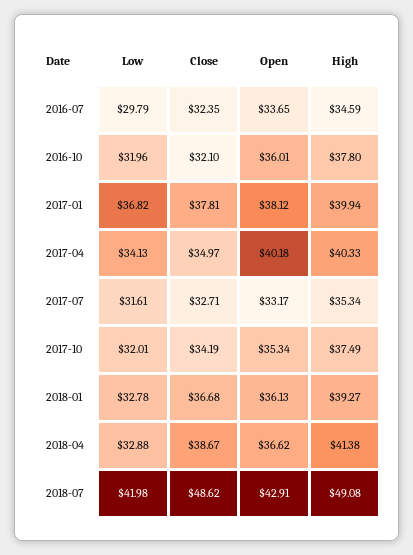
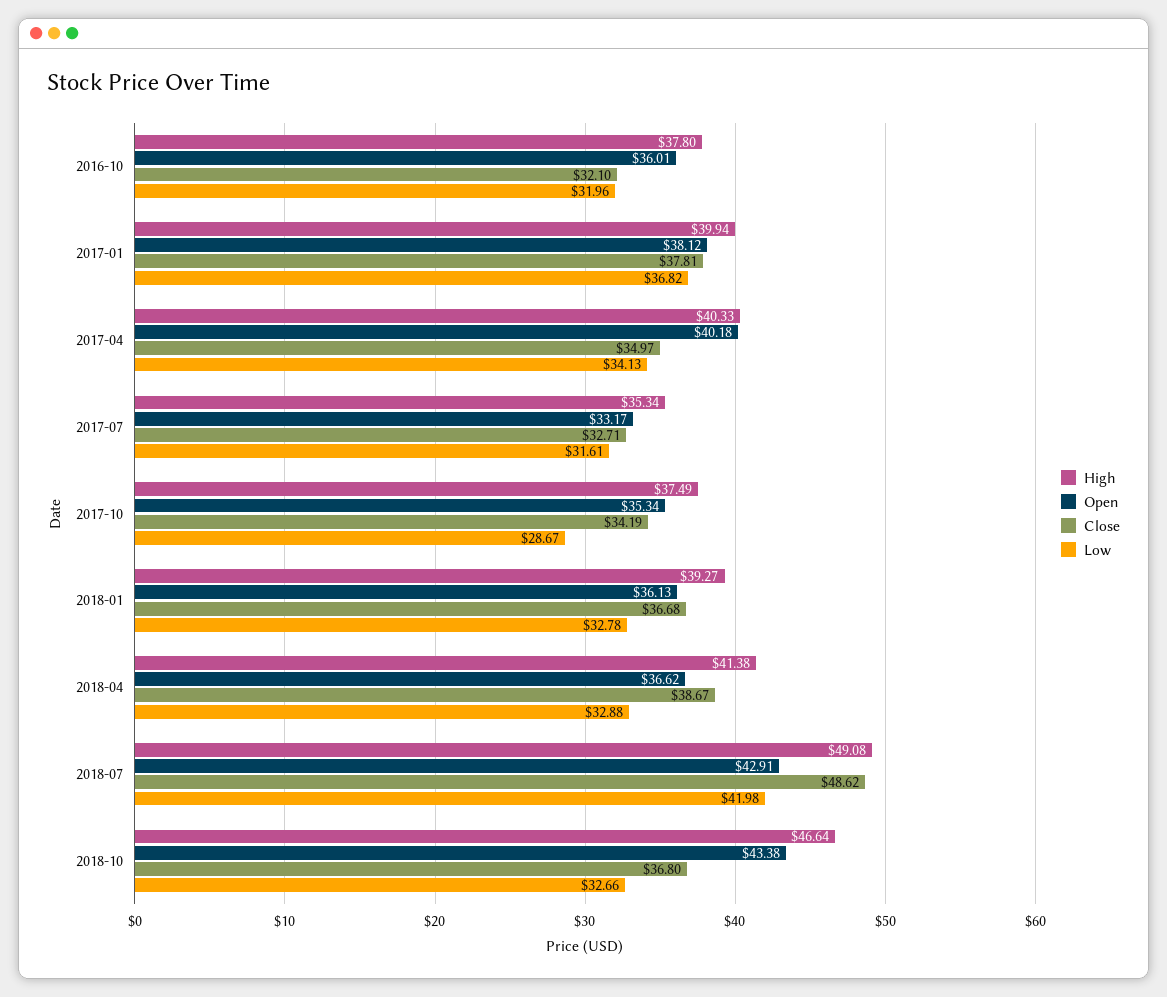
Low, 2016-07: 29.79 -> none
Close, 2016-07: 32.35 -> none
Open, 2016-07: 33.65 -> none
High, 2016-07: 34.59 -> none
Low, 2017-10: 32.01 -> 28.67
High, 2018-10: none -> 46.64
Open, 2018-10: none -> 43.38
Close, 2018-10: none -> 36.8
Low, 2018-10: none -> 32.66

